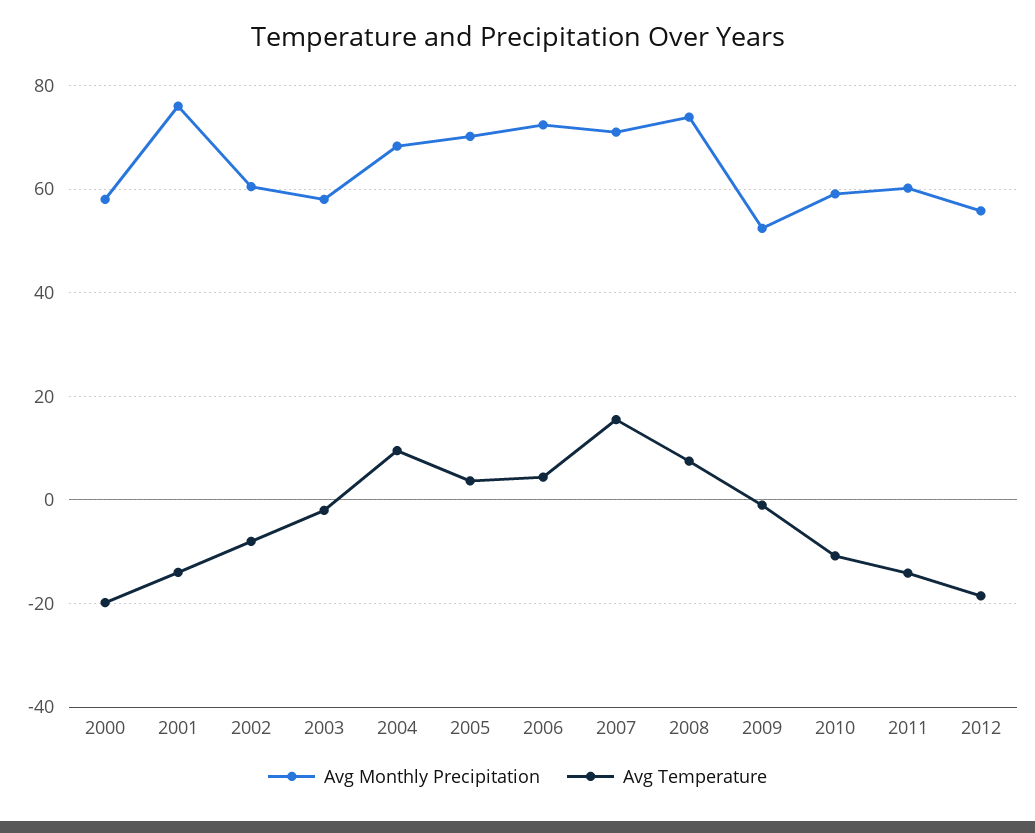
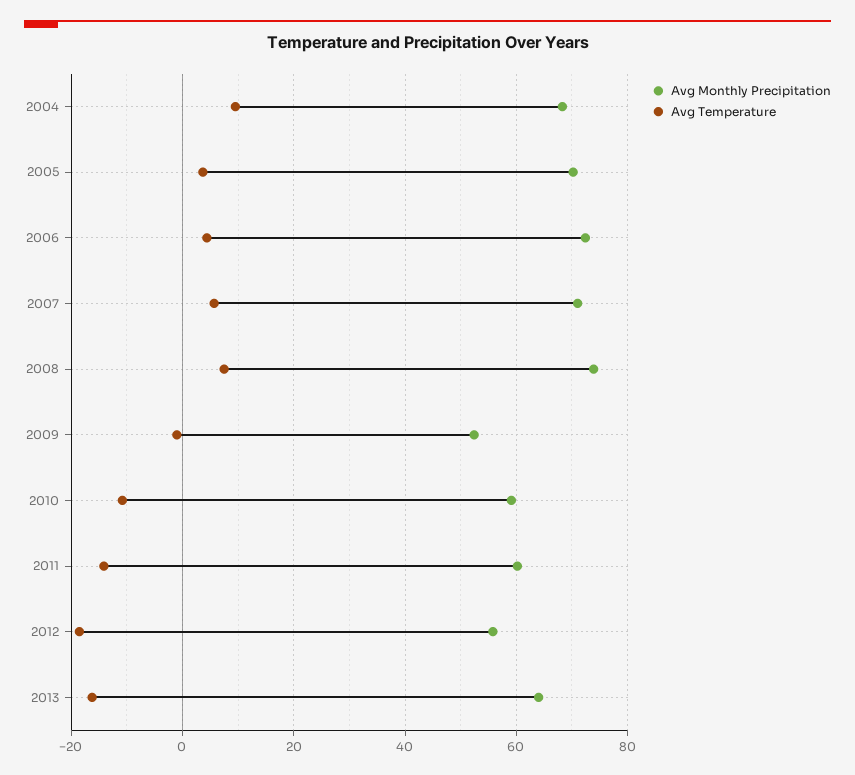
Avg Monthly Precipitation, 2000: 58 -> none
Avg Temperature, 2000: -20 -> none
Avg Monthly Precipitation, 2001: 76 -> none
Avg Temperature, 2001: -14 -> none
Avg Monthly Precipitation, 2002: 60 -> none
Avg Temperature, 2002: -8 -> none
Avg Monthly Precipitation, 2003: 58 -> none
Avg Temperature, 2003: -2 -> none
Avg Temperature, 2007: 16 -> 6
Avg Monthly Precipitation, 2013: none -> 64
Avg Temperature, 2013: none -> -16

